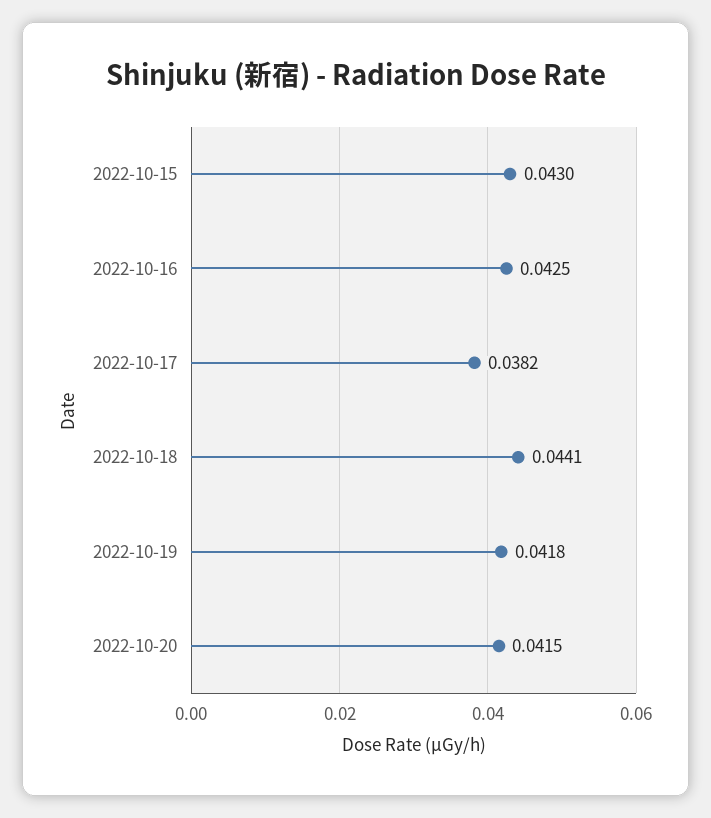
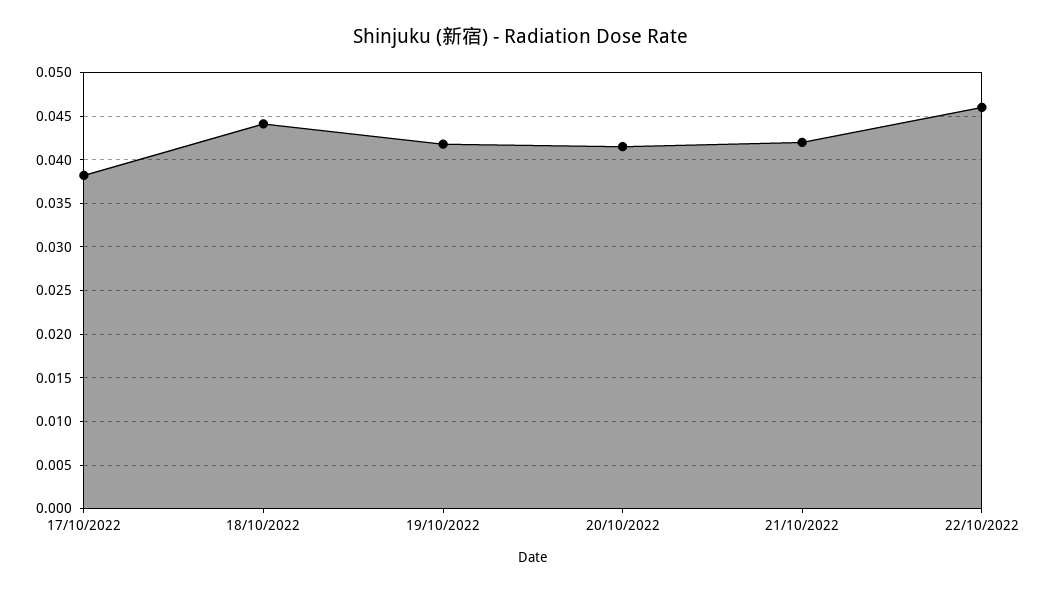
2022-10-15: 0.043 -> none
2022-10-16: 0.0425 -> none
21/10/2022: none -> 0.042
22/10/2022: none -> 0.046

